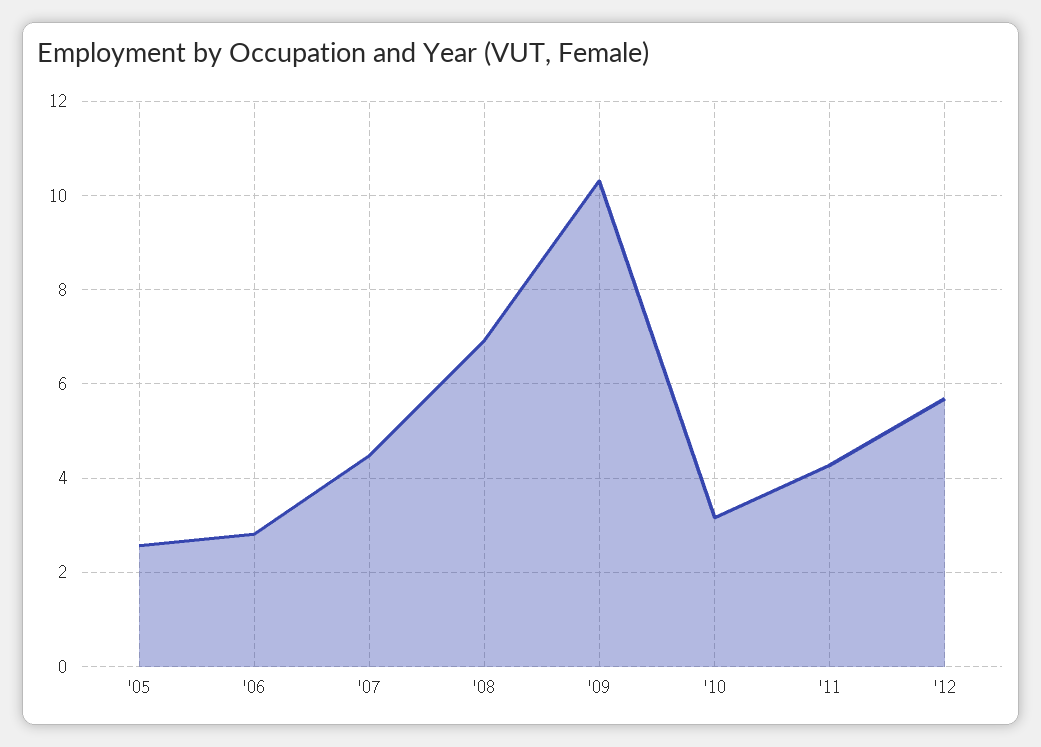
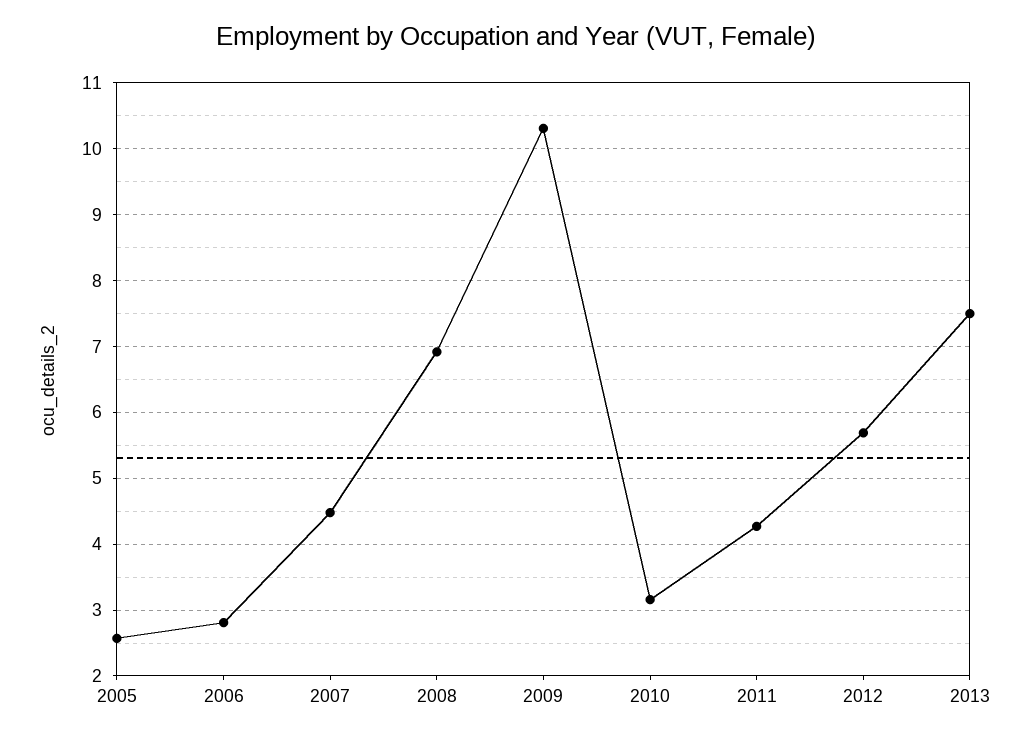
2013: none -> 7.5

